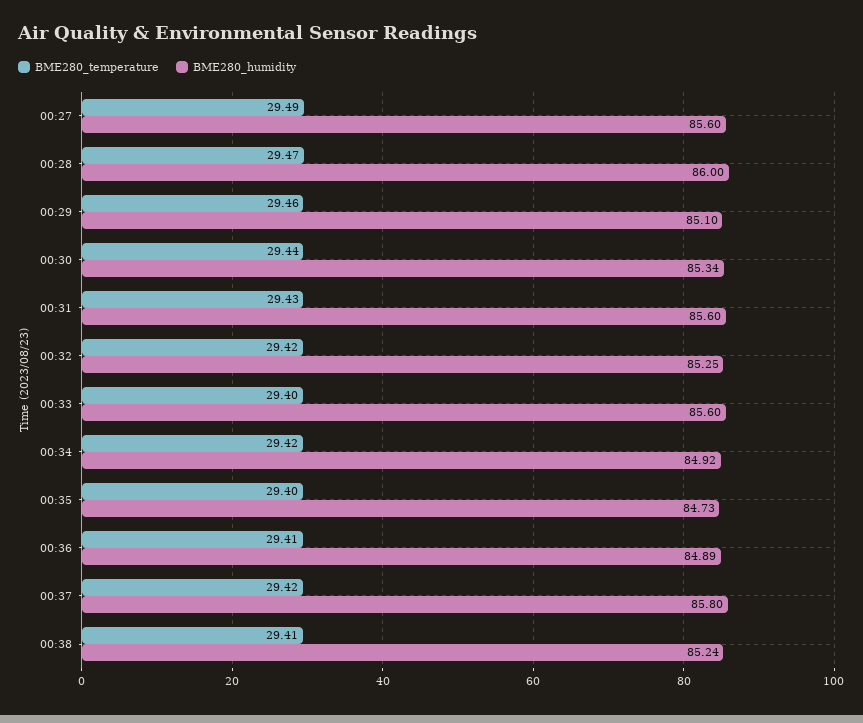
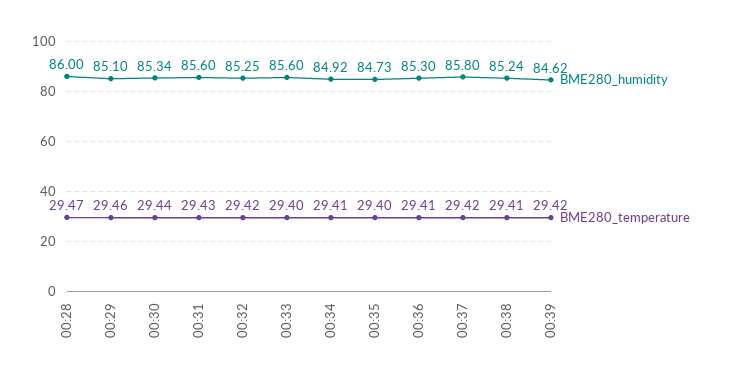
BME280_temperature, 00:27: 29.49 -> none
BME280_humidity, 00:27: 85.6 -> none
BME280_temperature, 00:34: 29.42 -> 29.41
BME280_humidity, 00:36: 84.89 -> 85.3
BME280_humidity, 00:39: none -> 84.62
BME280_temperature, 00:39: none -> 29.42

